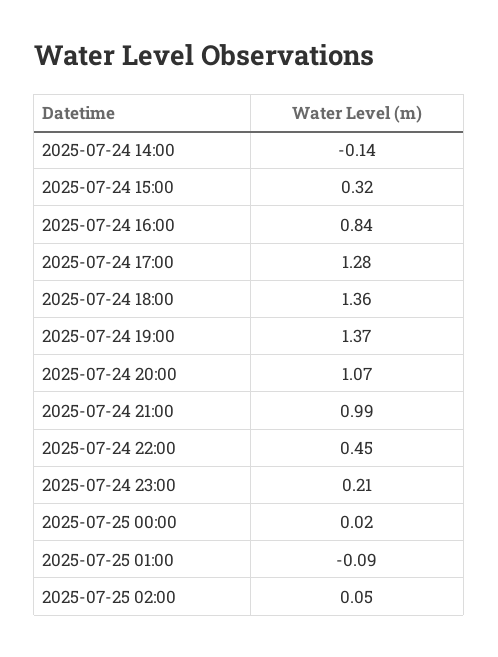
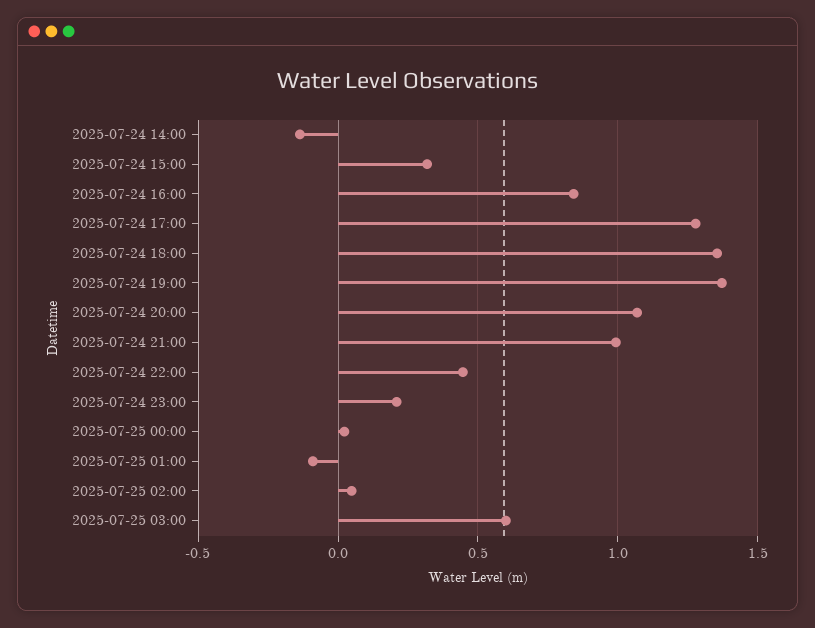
2025-07-25 03:00: none -> 0.6

